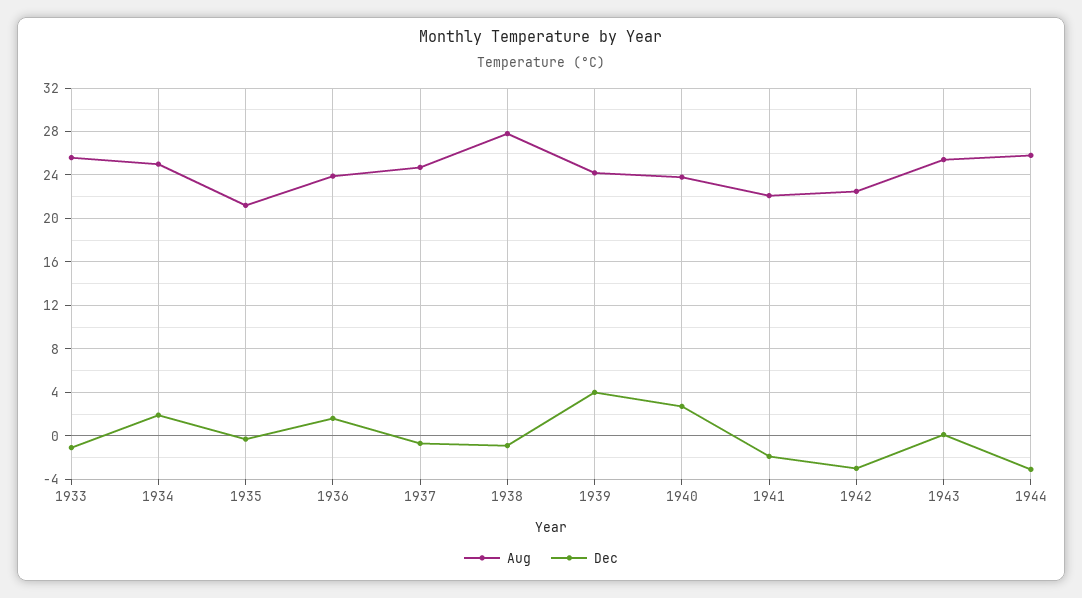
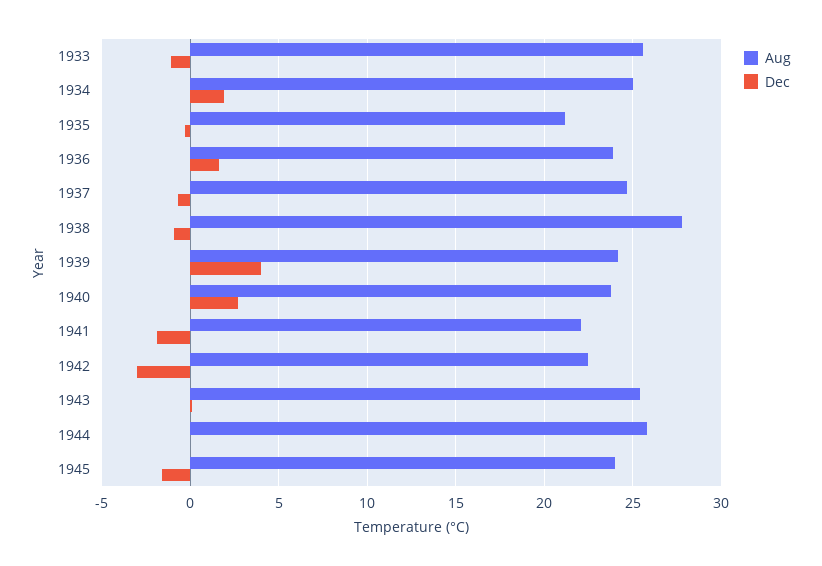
Dec, 1944: -3 -> 0
Aug, 1945: none -> 24
Dec, 1945: none -> -1.5

